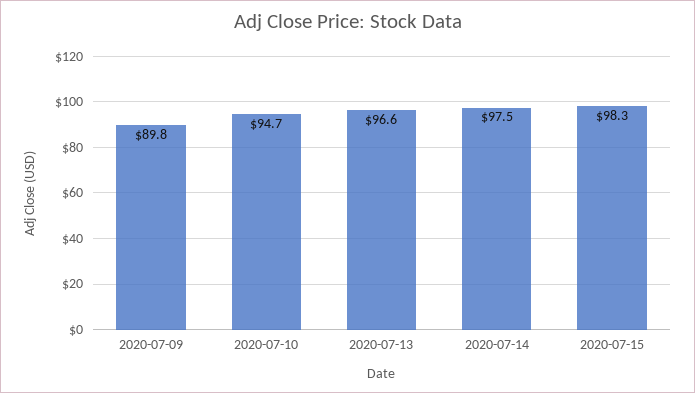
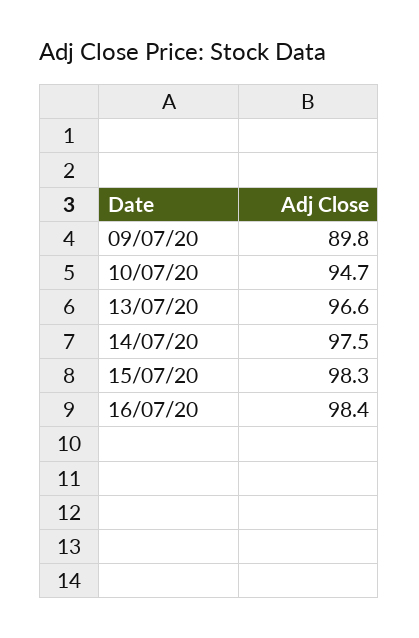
16/07/20: none -> 98.4

